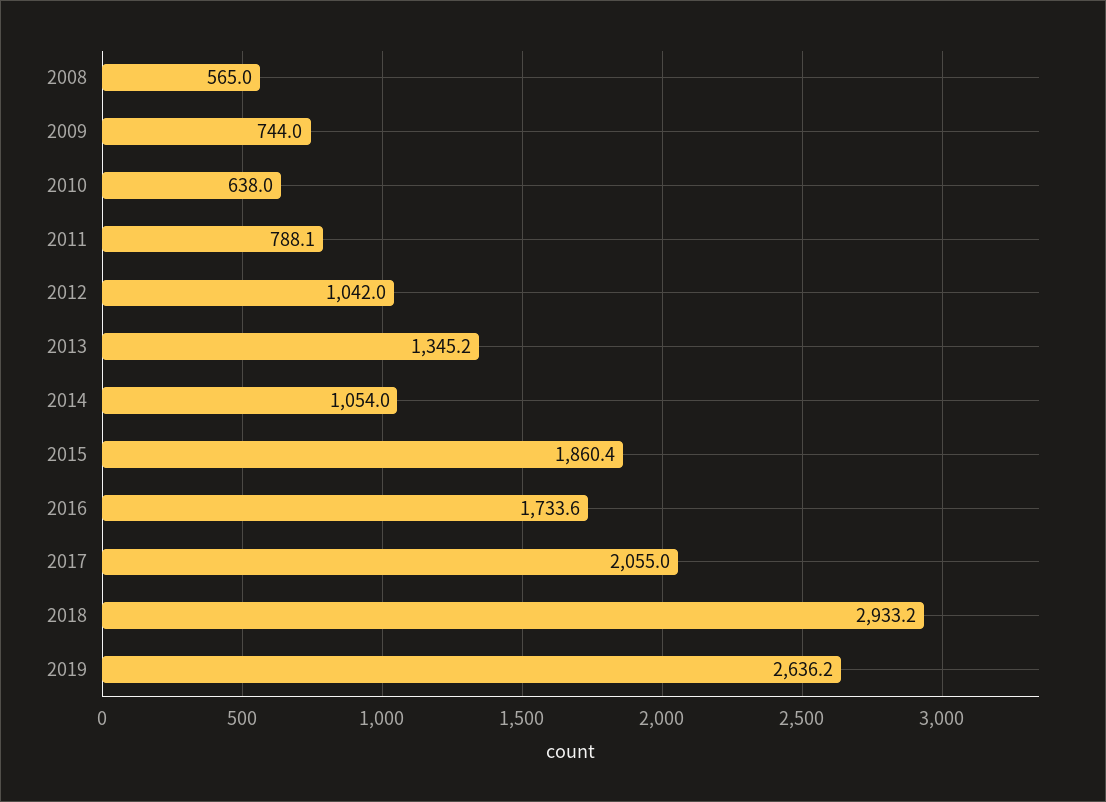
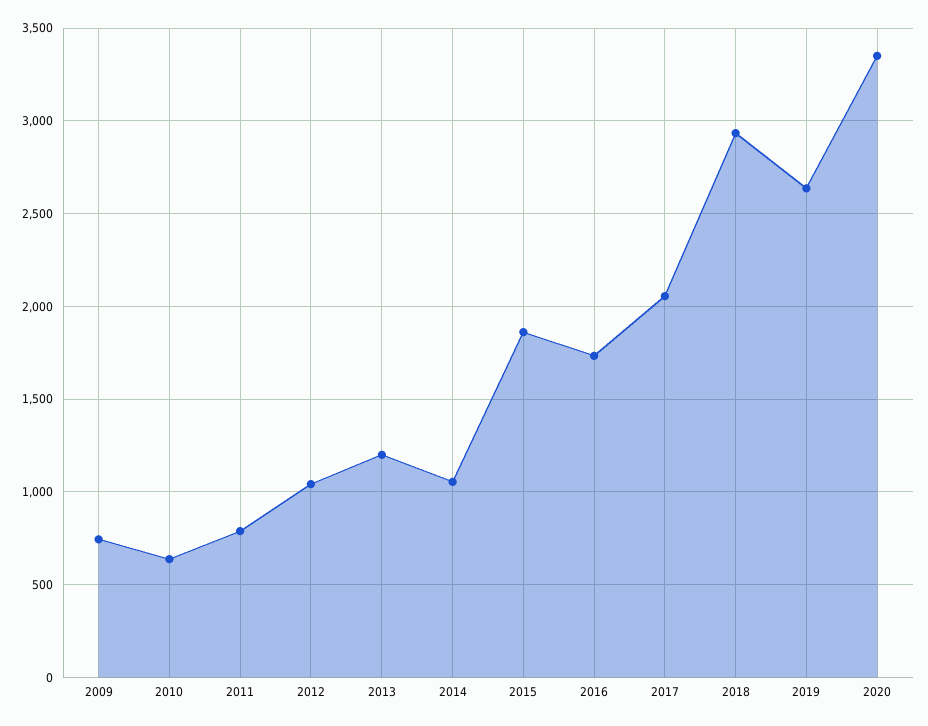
2008: 565 -> none
2013: 1345.2 -> 1200
2020: none -> 3350

